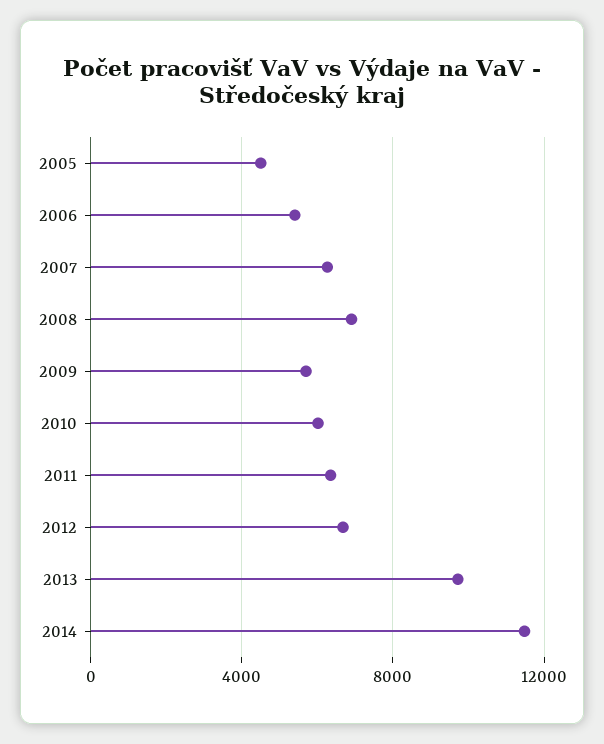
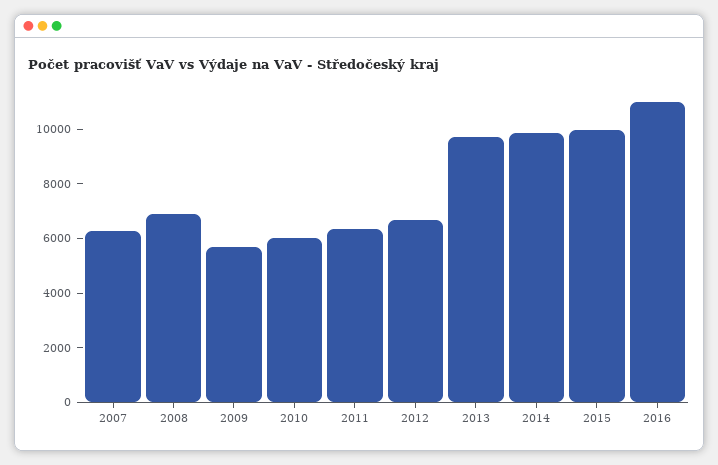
2005: 4500 -> none
2006: 5500 -> none
2014: 11500 -> 10000
2015: none -> 10000
2016: none -> 11000

